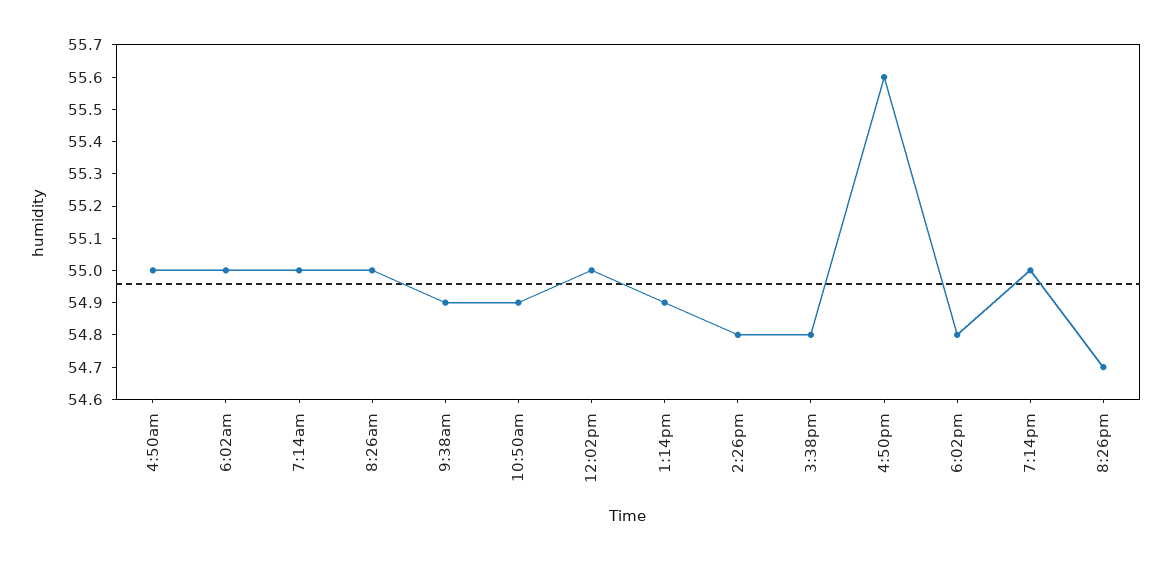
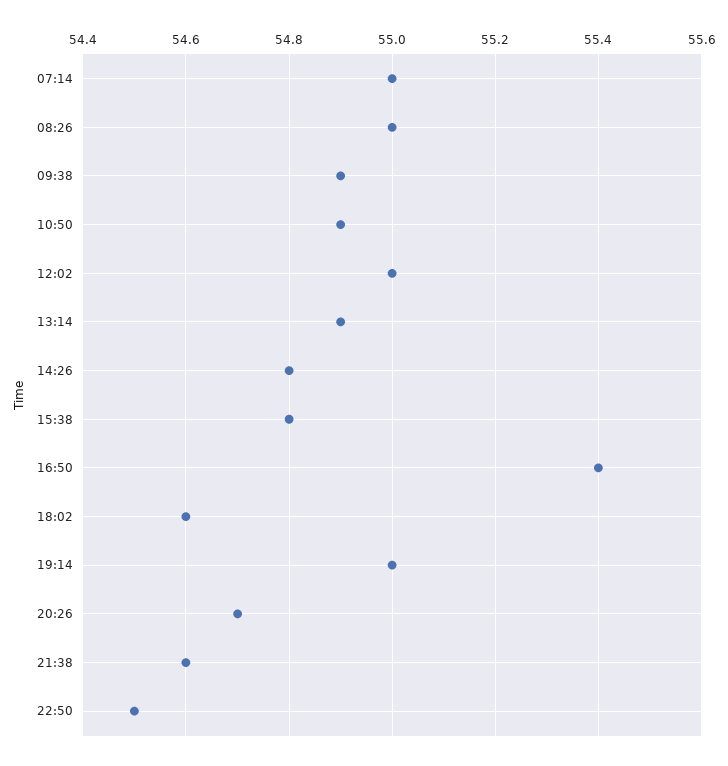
4:50am: 55 -> none
6:02am: 55 -> none
4:50pm: 55.6 -> 55.4
6:02pm: 54.8 -> 54.6
21:38: none -> 54.6
22:50: none -> 54.5

